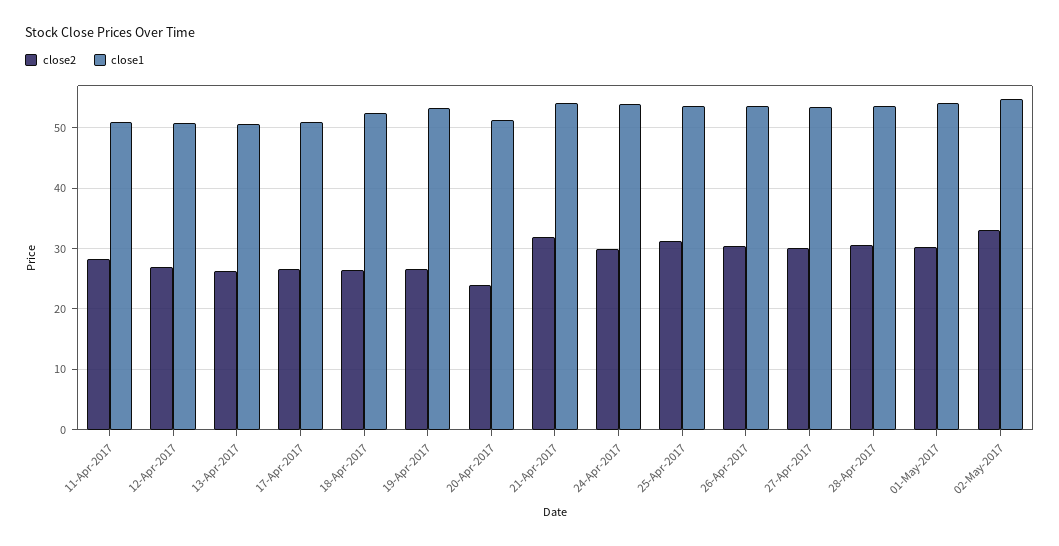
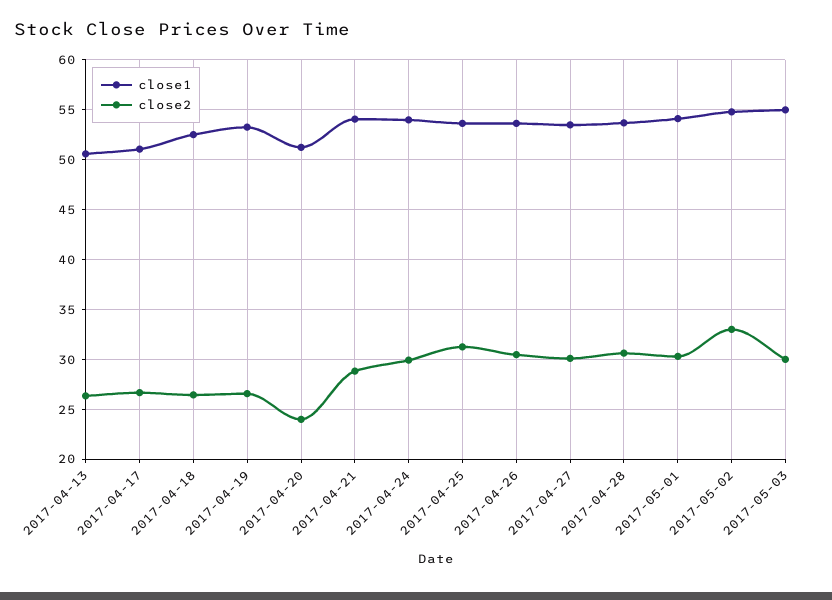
close2, 11-Apr-2017: 28 -> none
close1, 11-Apr-2017: 51 -> none
close2, 12-Apr-2017: 27 -> none
close1, 12-Apr-2017: 51 -> none
close2, 21-Apr-2017: 32 -> 29
close1, 2017-05-03: none -> 55
close2, 2017-05-03: none -> 30

